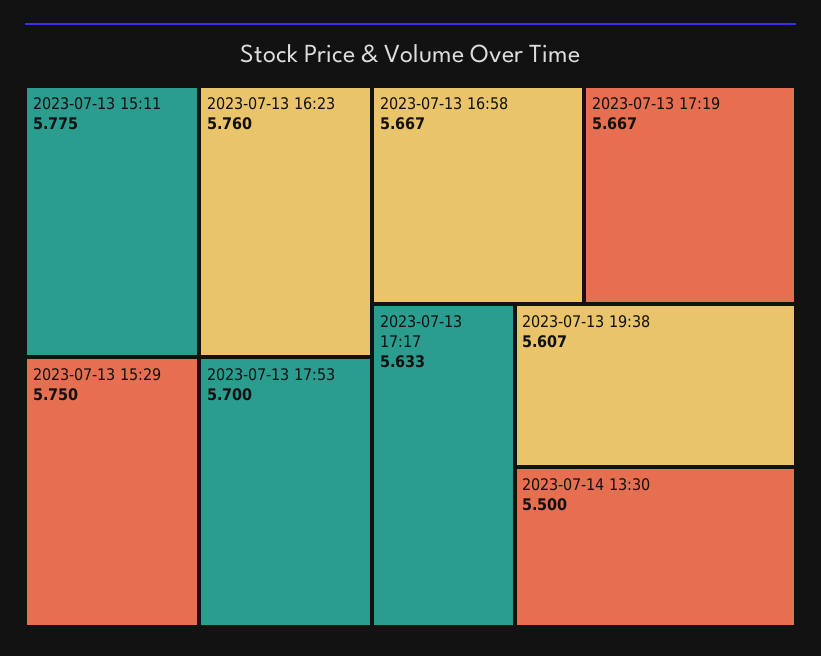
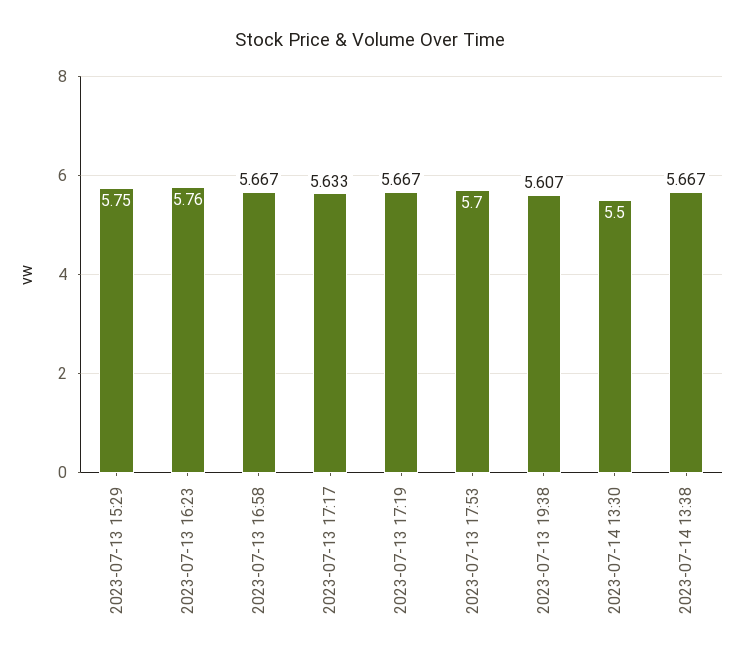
2023-07-13 15:11: 5.775 -> none
2023-07-14 13:38: none -> 5.667

